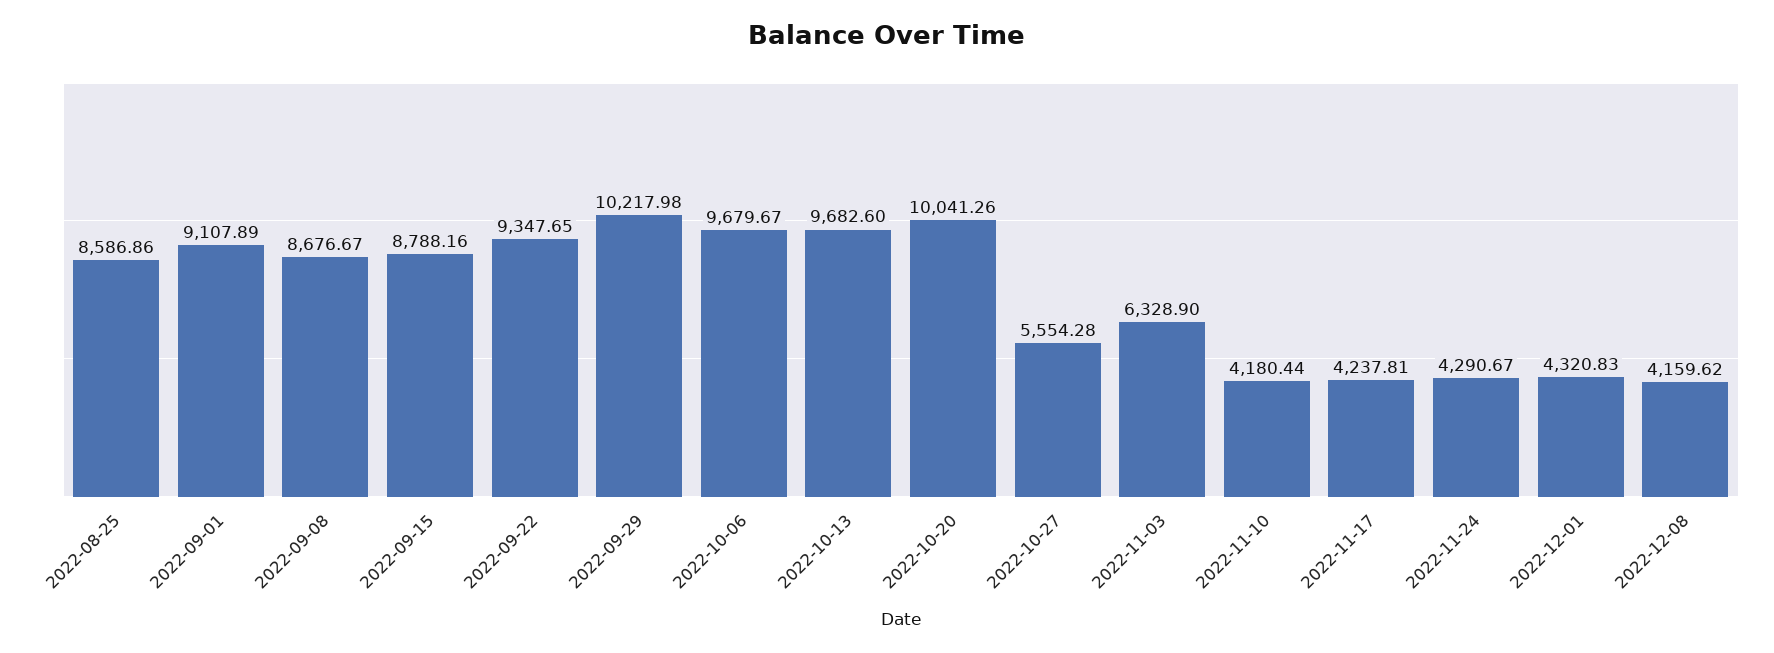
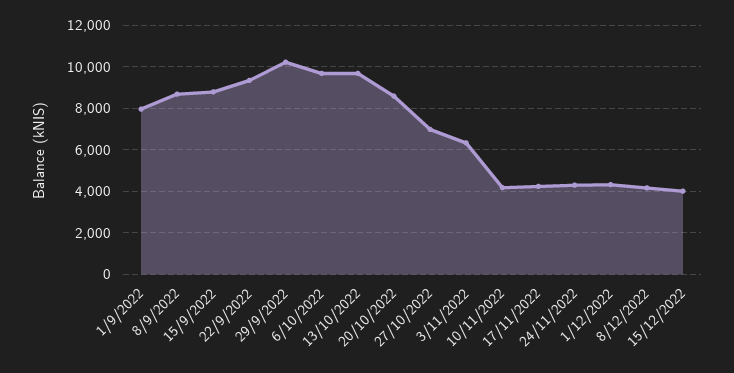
2022-08-25: 8586.86 -> none
2022-09-01: 9107.89 -> 8000
2022-10-20: 10041.26 -> 8500
2022-10-27: 5554.28 -> 7000
15/12/2022: none -> 4000

